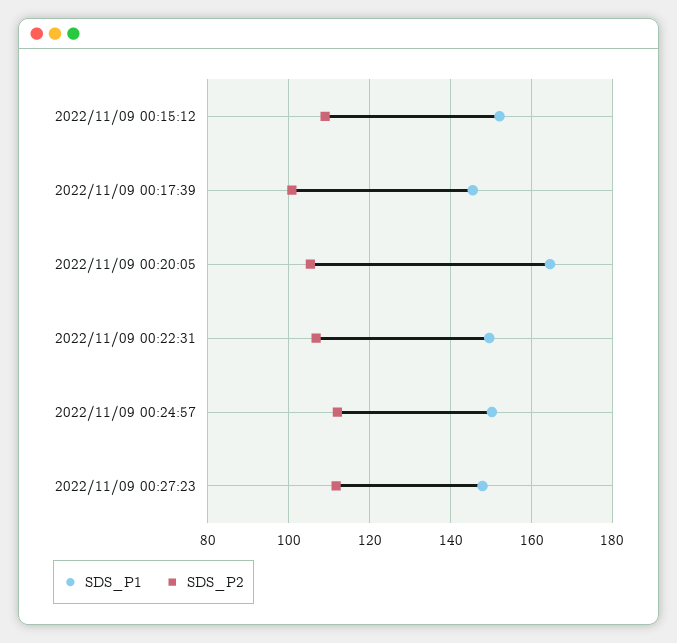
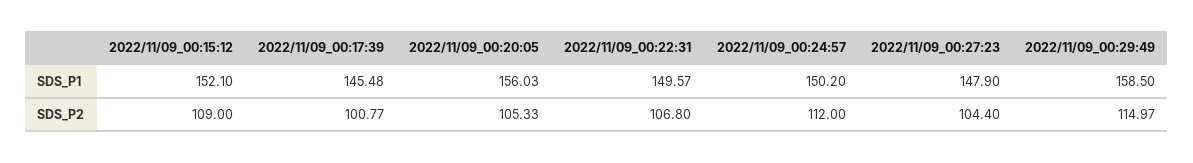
SDS_P1, 2022/11/09 00:20:05: 164 -> 156.03
SDS_P2, 2022/11/09 00:27:23: 112 -> 104.4
SDS_P1, 2022/11/09_00:29:49: none -> 158.5
SDS_P2, 2022/11/09_00:29:49: none -> 114.97

